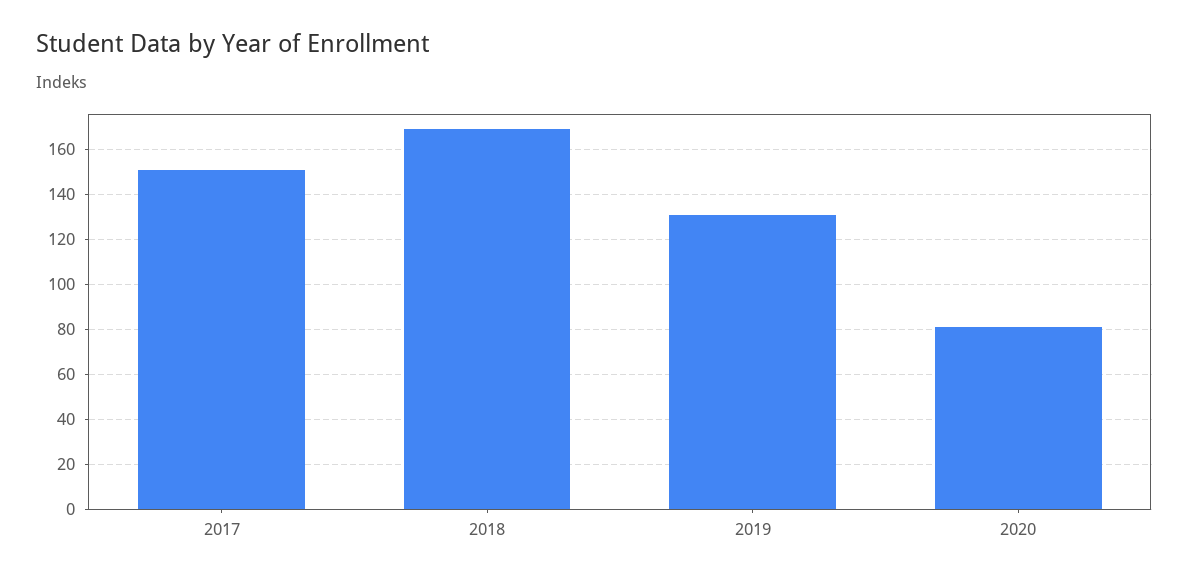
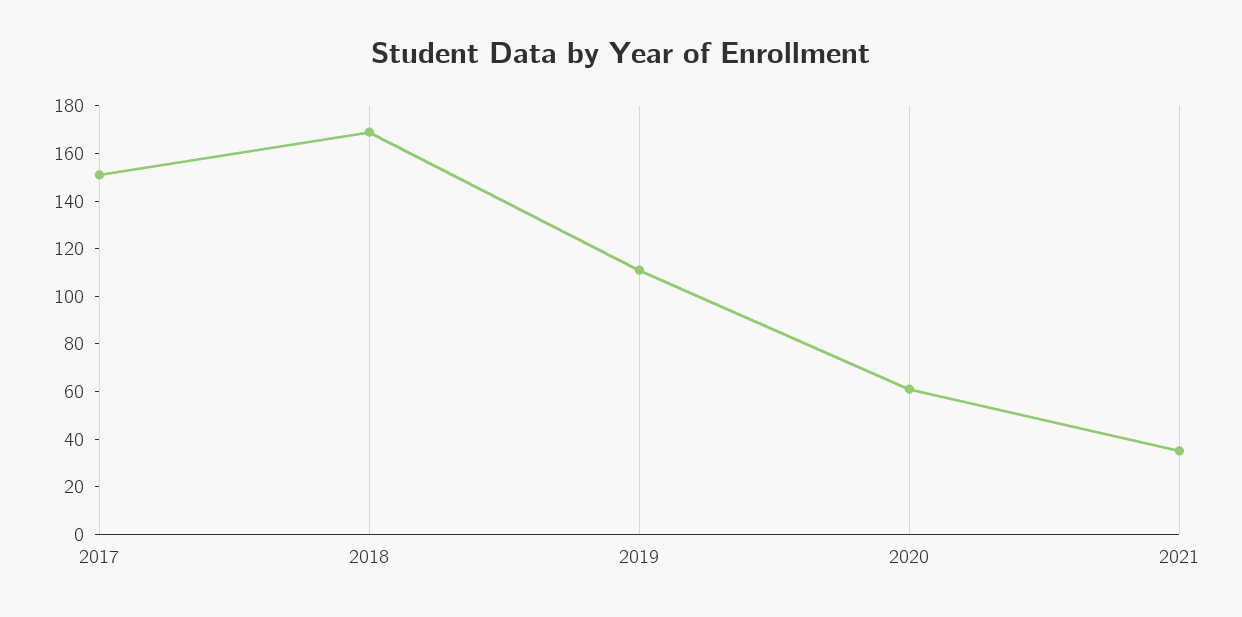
2019: 130 -> 110
2020: 80 -> 60
2021: none -> 35

